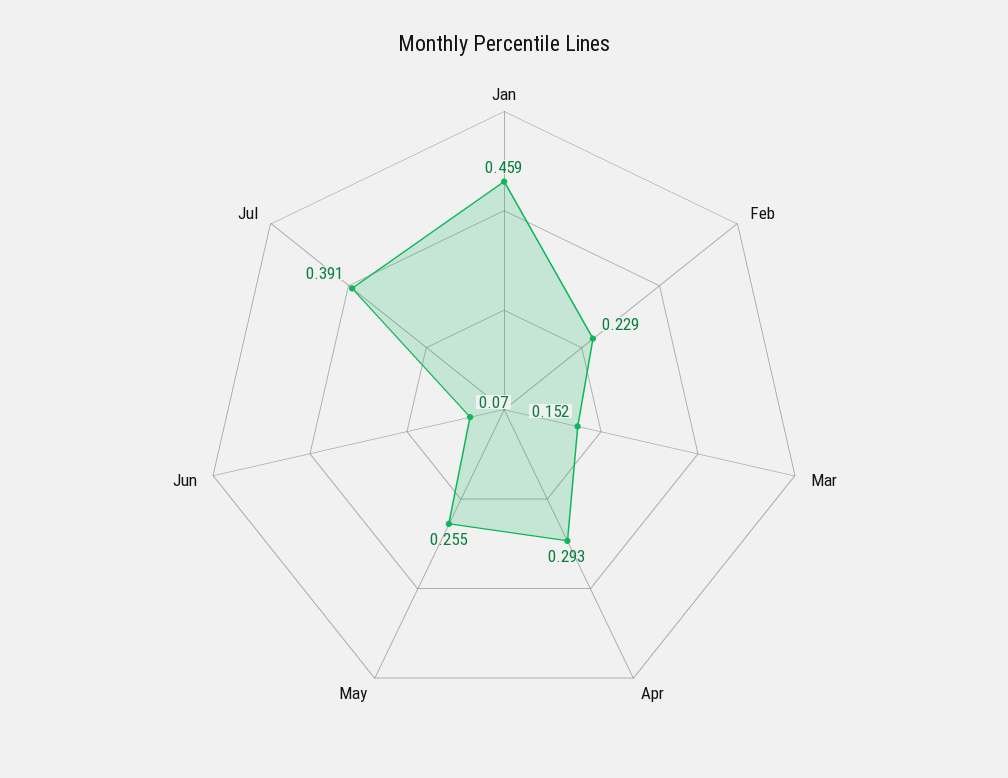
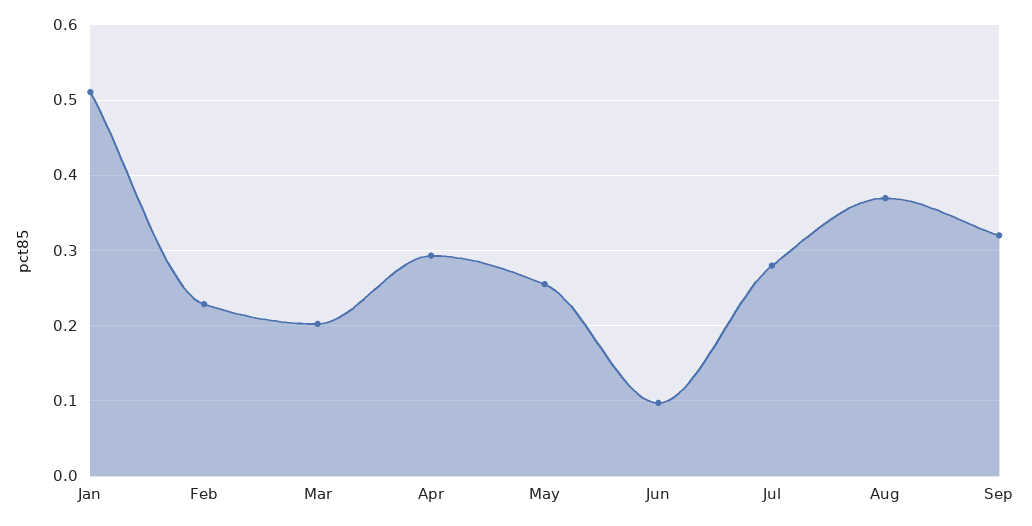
Jan: 0.459 -> 0.51
Mar: 0.152 -> 0.2
Jun: 0.07 -> 0.1
Jul: 0.391 -> 0.28
Aug: none -> 0.37
Sep: none -> 0.32

